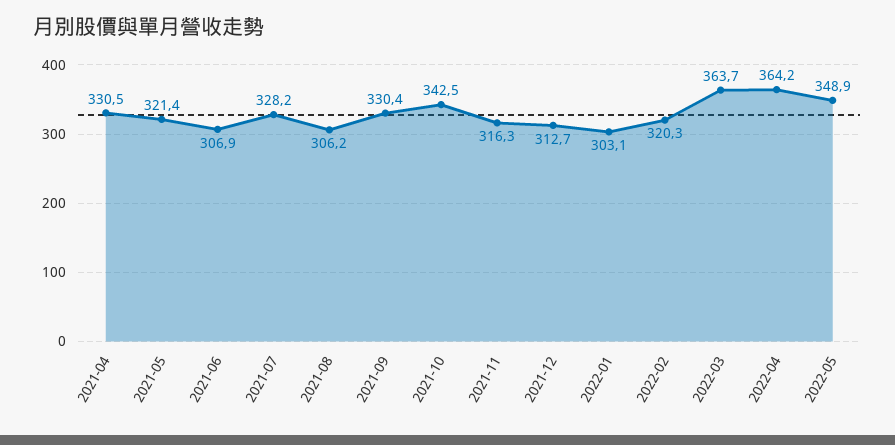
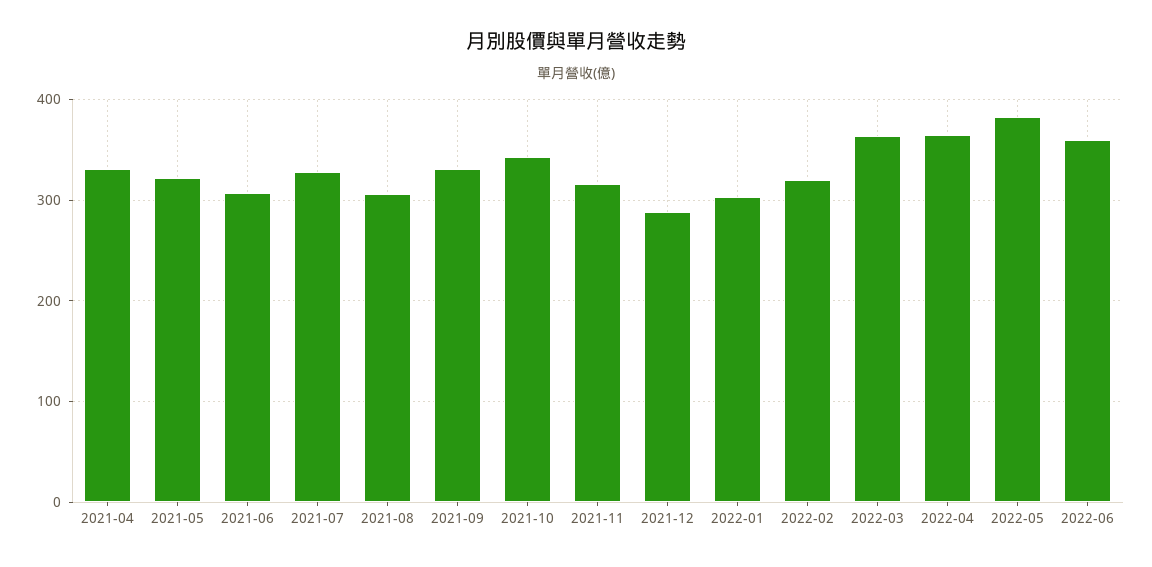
2021-12: 312.7 -> 290
2022-05: 348.9 -> 380
2022-06: none -> 360

